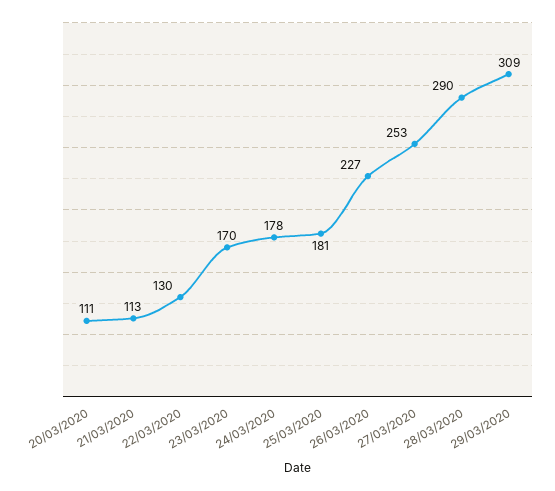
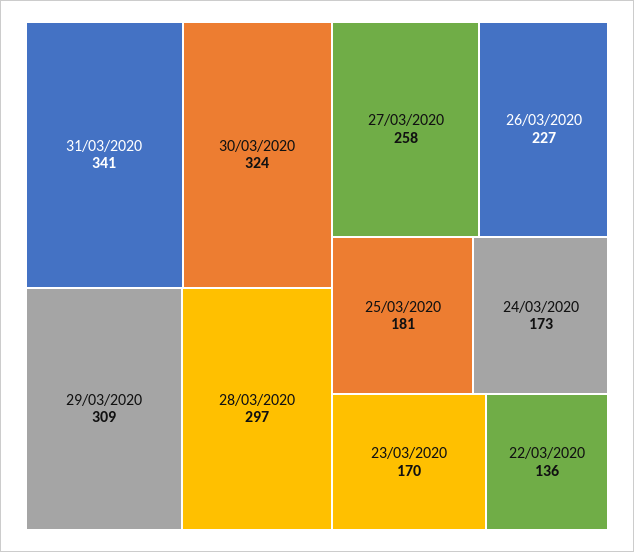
20/03/2020: 111 -> none
21/03/2020: 113 -> none
22/03/2020: 130 -> 136
24/03/2020: 178 -> 173
27/03/2020: 253 -> 258
28/03/2020: 290 -> 297
31/03/2020: none -> 341
30/03/2020: none -> 324

